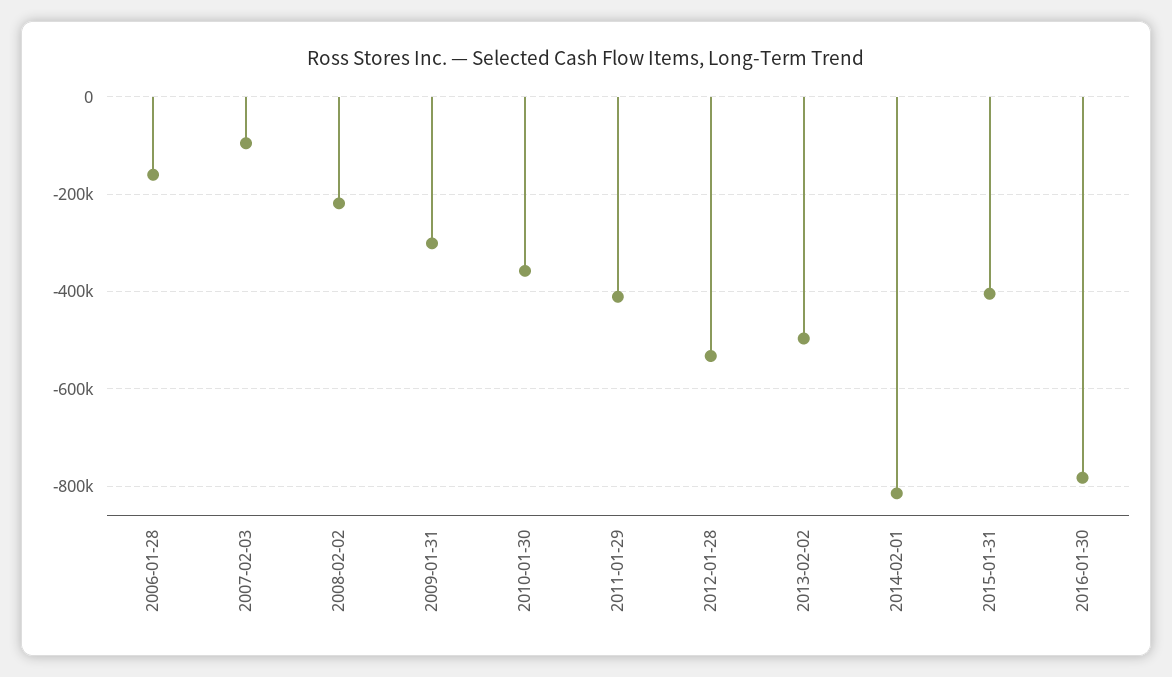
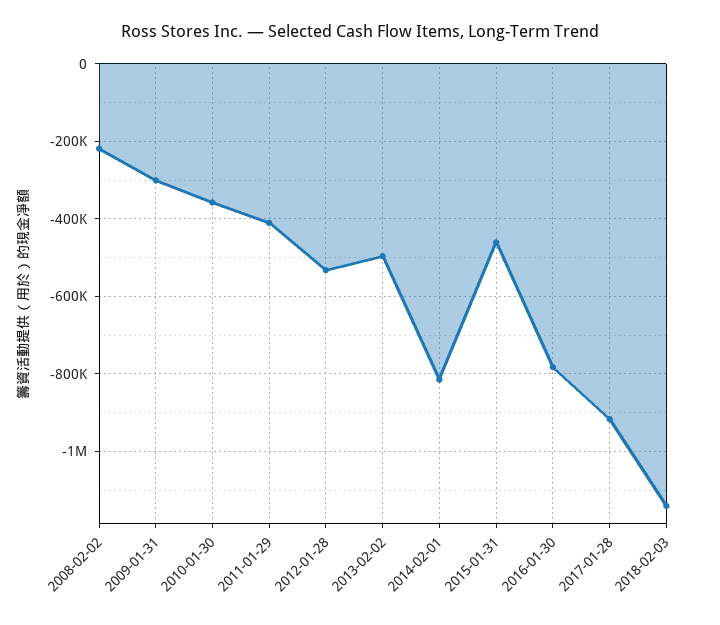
2006-01-28: -160000 -> none
2007-02-03: -100000 -> none
2015-01-31: -400000 -> -460000
2017-01-28: none -> -920000
2018-02-03: none -> -1140000

